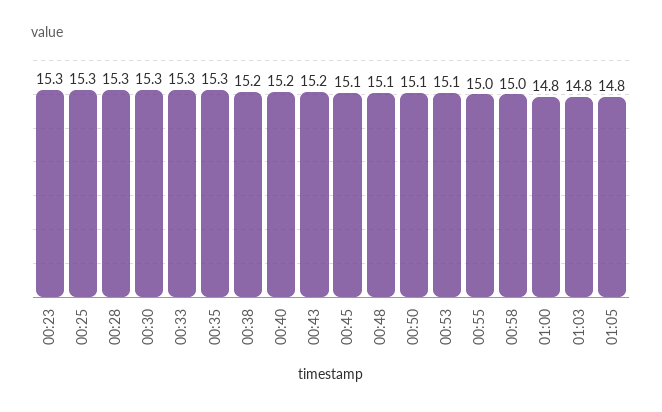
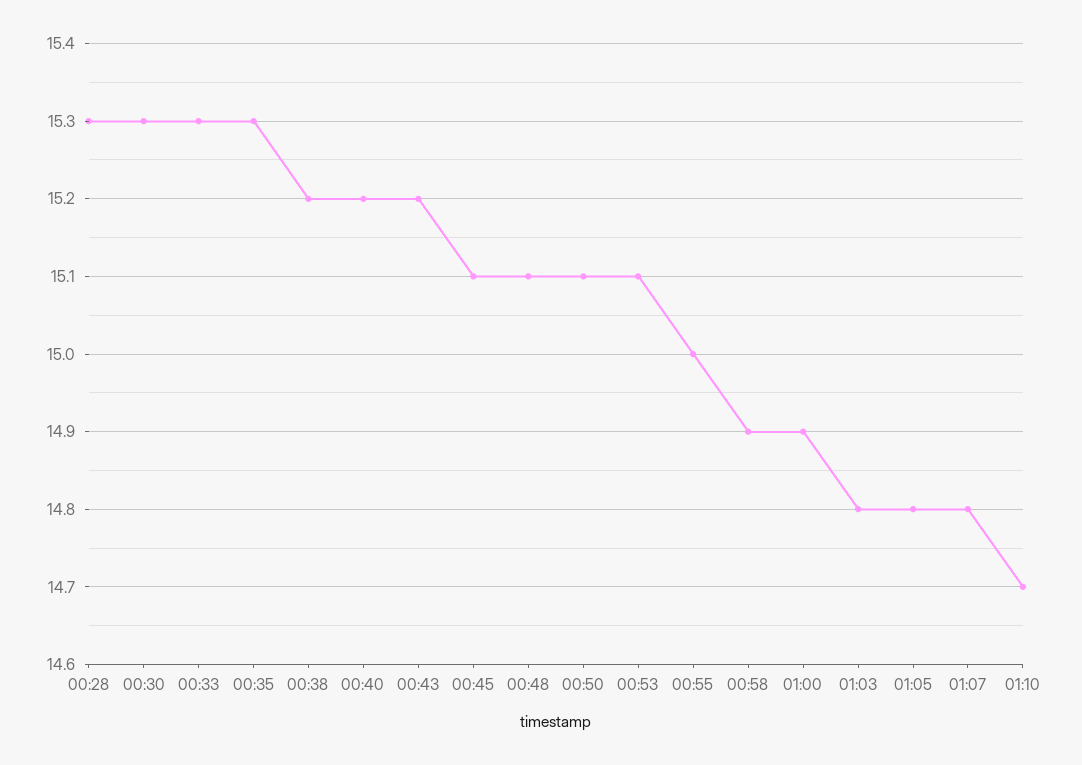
00:23: 15.3 -> none
00:25: 15.3 -> none
00:58: 15 -> 14.9
01:00: 14.8 -> 14.9
01:07: none -> 14.8
01:10: none -> 14.7

